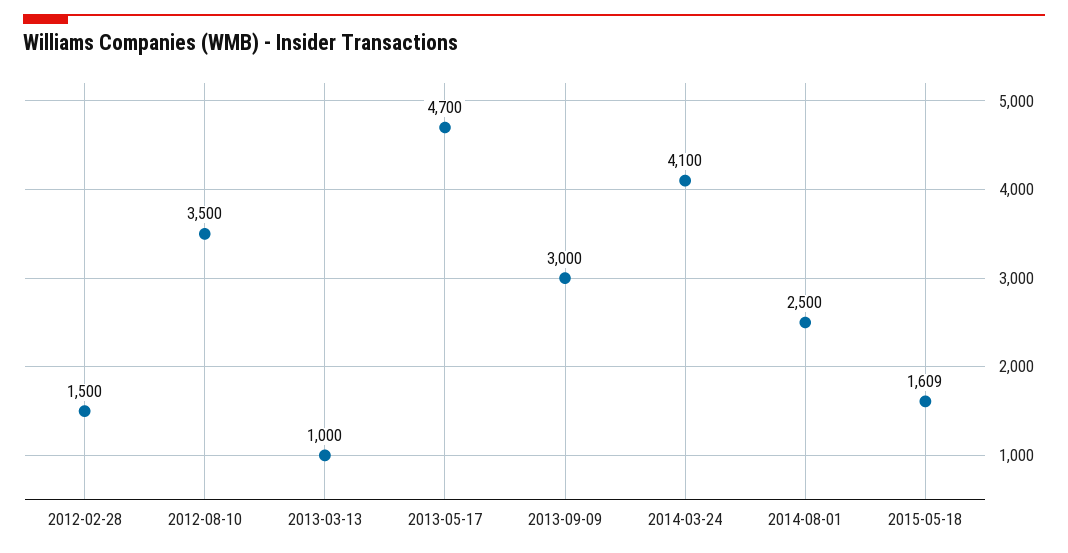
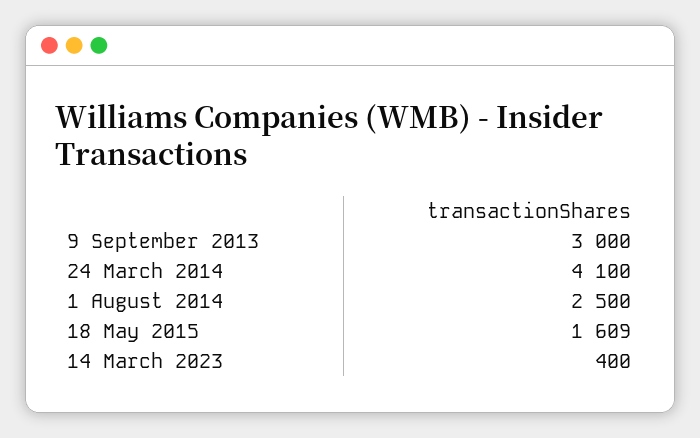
2012-02-28: 1500 -> none
2012-08-10: 3500 -> none
2013-03-13: 1000 -> none
2013-05-17: 4700 -> none
14 March 2023: none -> 400

